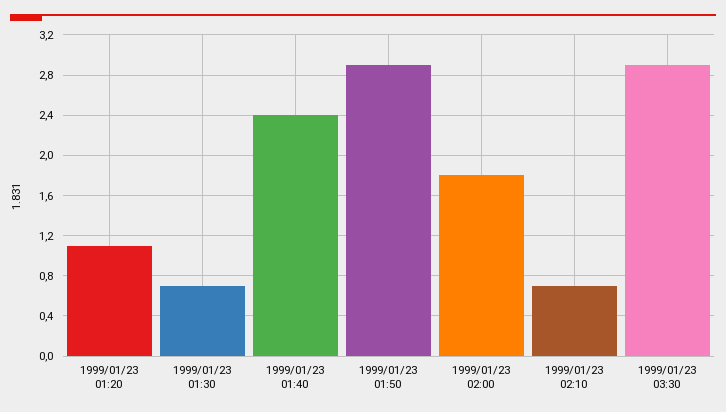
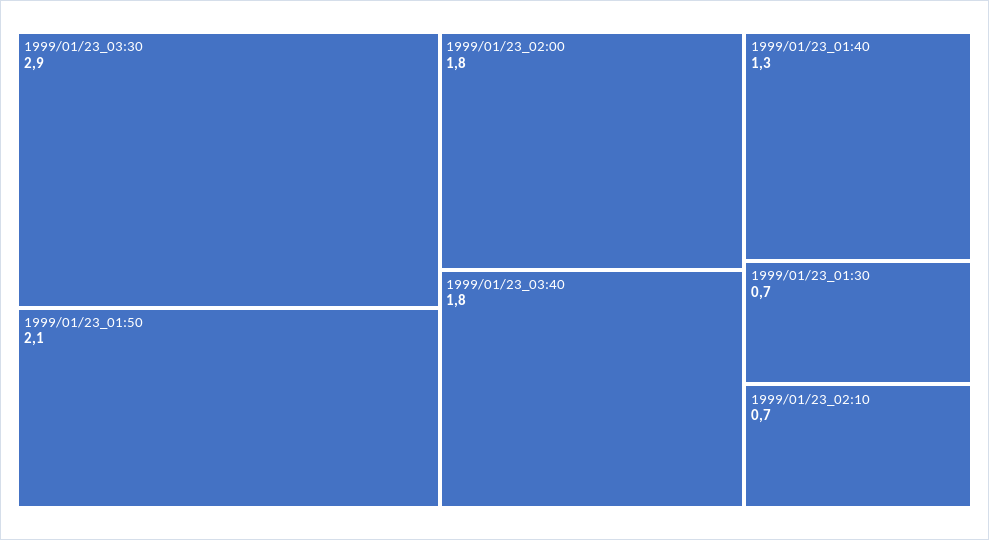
1999/01/23 01:20: 1.1 -> none
1999/01/23 01:40: 2.4 -> 1.3
1999/01/23 01:50: 2.9 -> 2.1
1999/01/23_03:40: none -> 1.8

